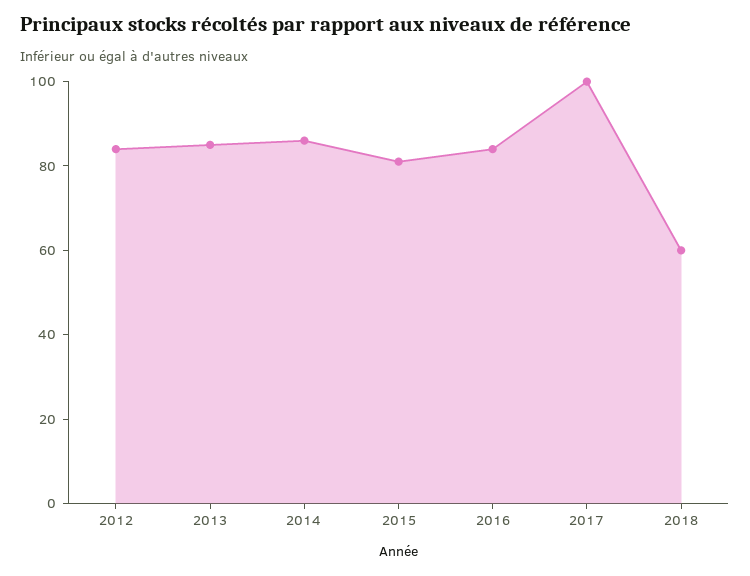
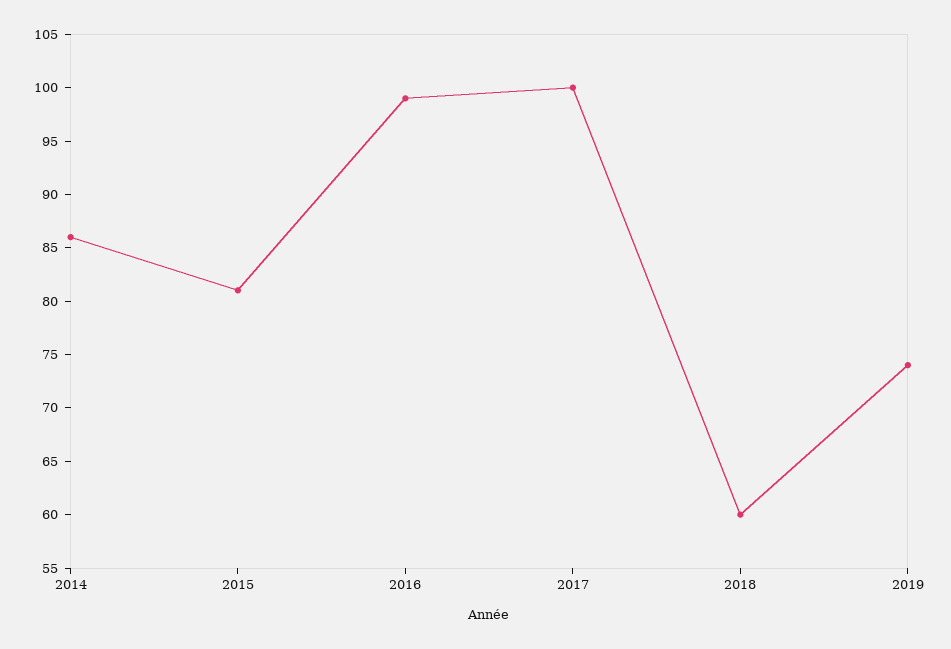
2012: 85 -> none
2013: 85 -> none
2016: 85 -> 99
2019: none -> 74

